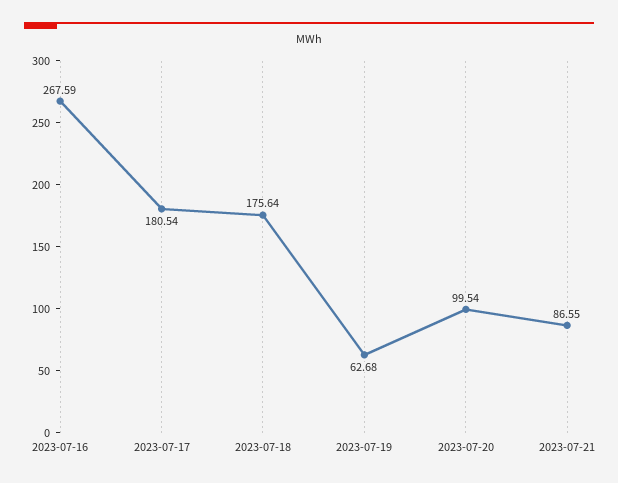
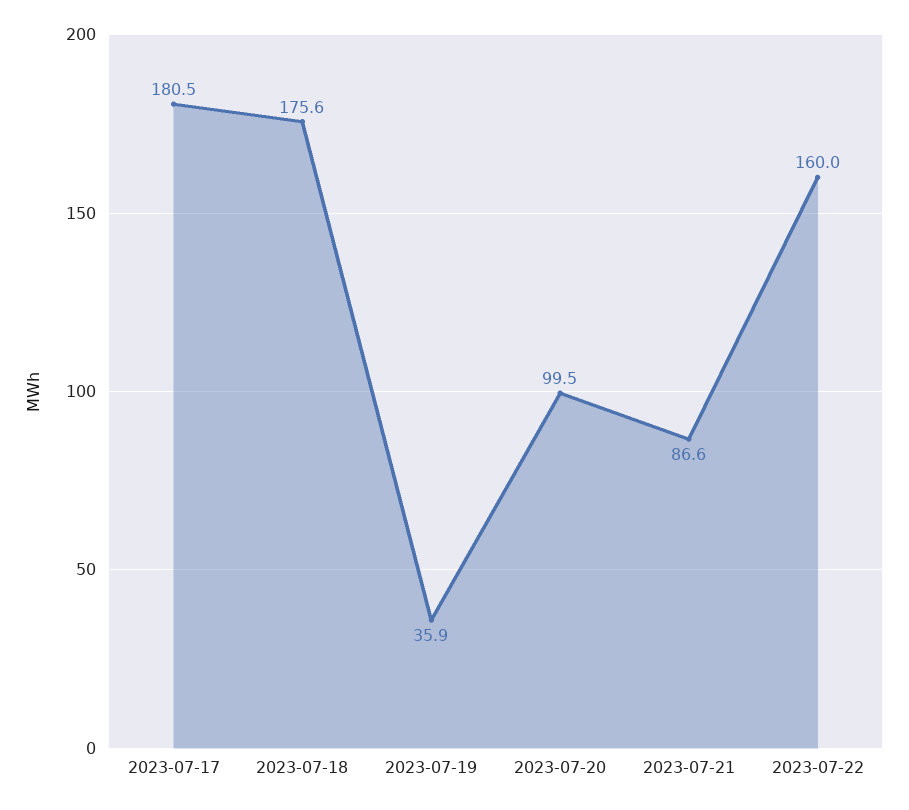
2023-07-16: 267.59 -> none
2023-07-19: 62.68 -> 35.9
2023-07-22: none -> 160

